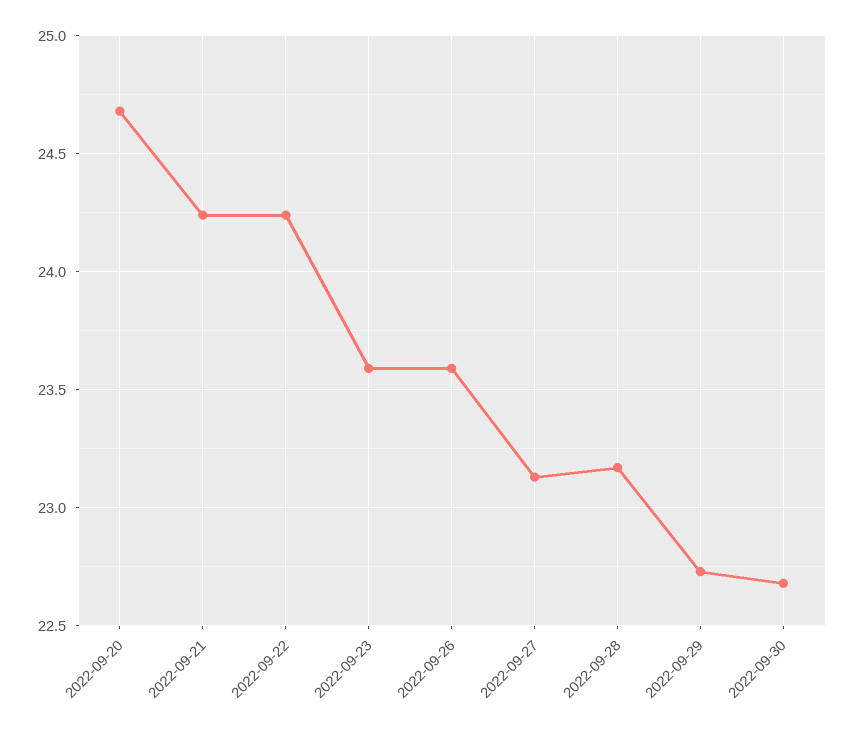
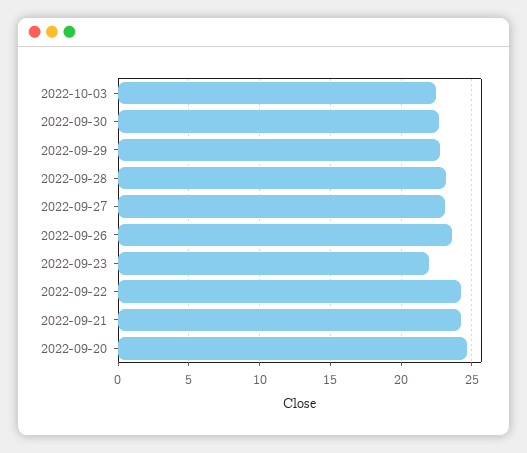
2022-09-23: 23.6 -> 22
2022-10-03: none -> 22.5

